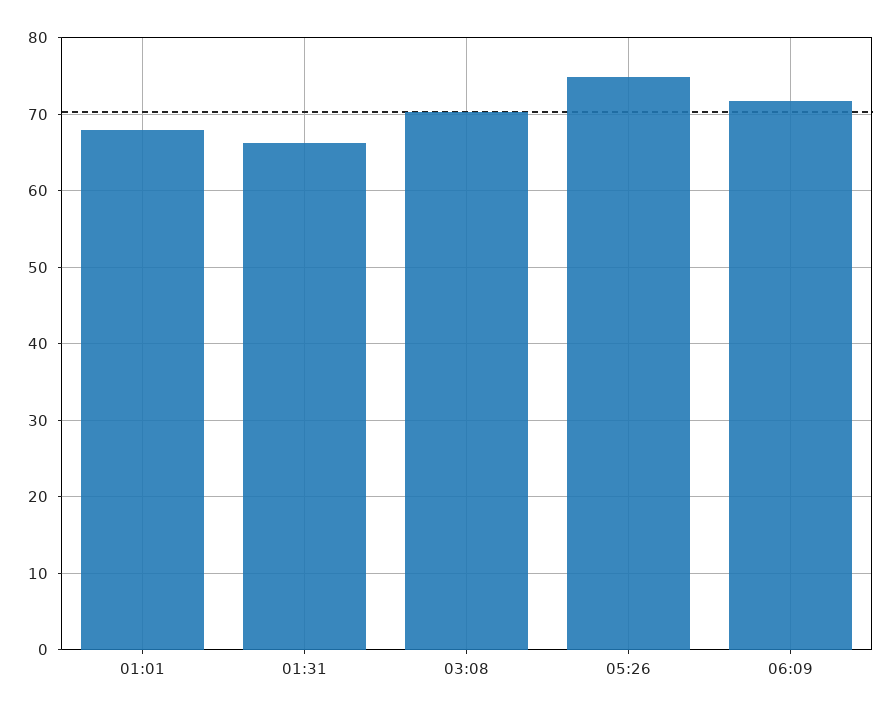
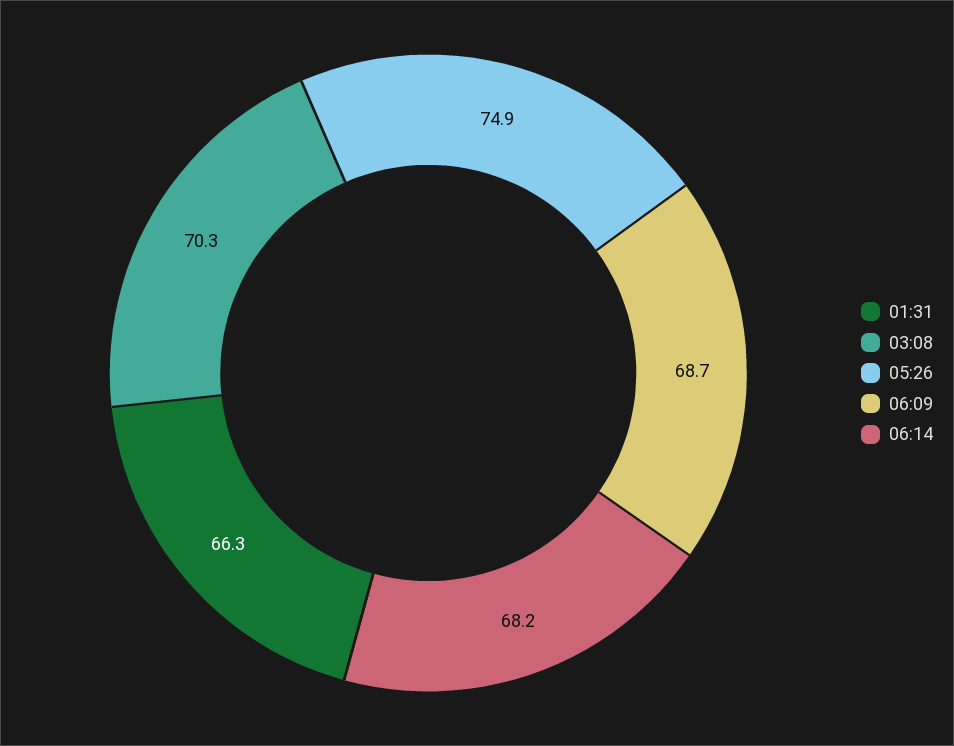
01:01: 68 -> none
06:09: 72 -> 68.7
06:14: none -> 68.2

